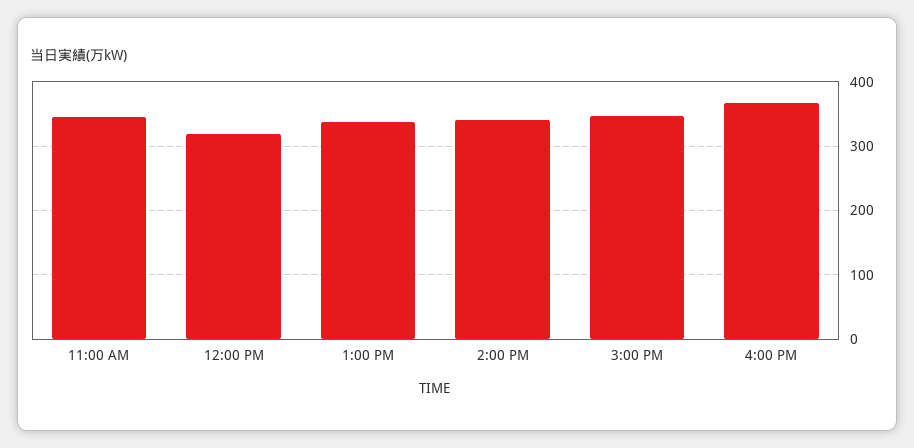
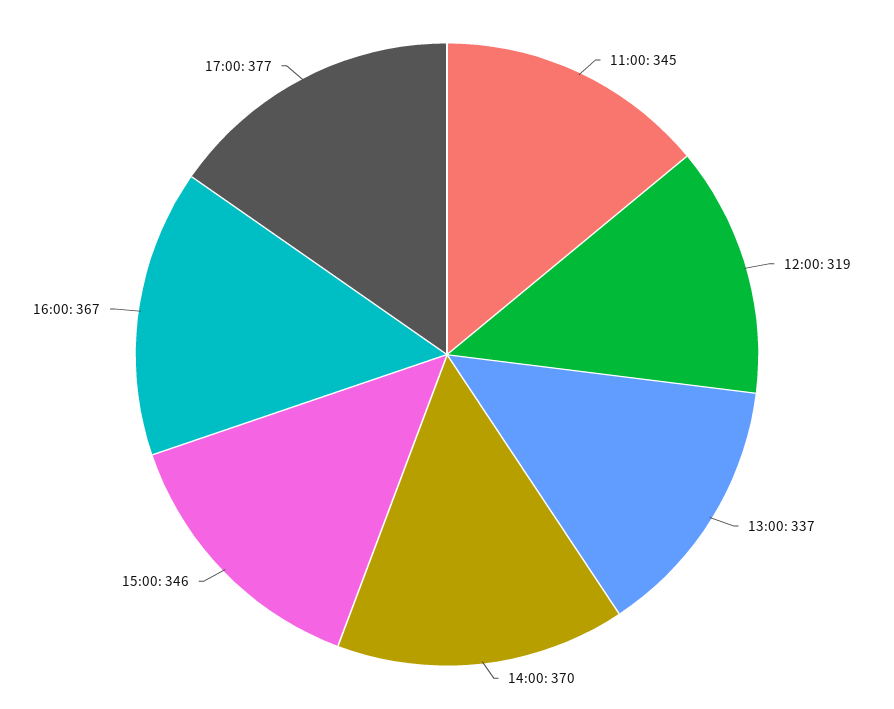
2:00 PM: 340 -> 370
17:00: none -> 377

